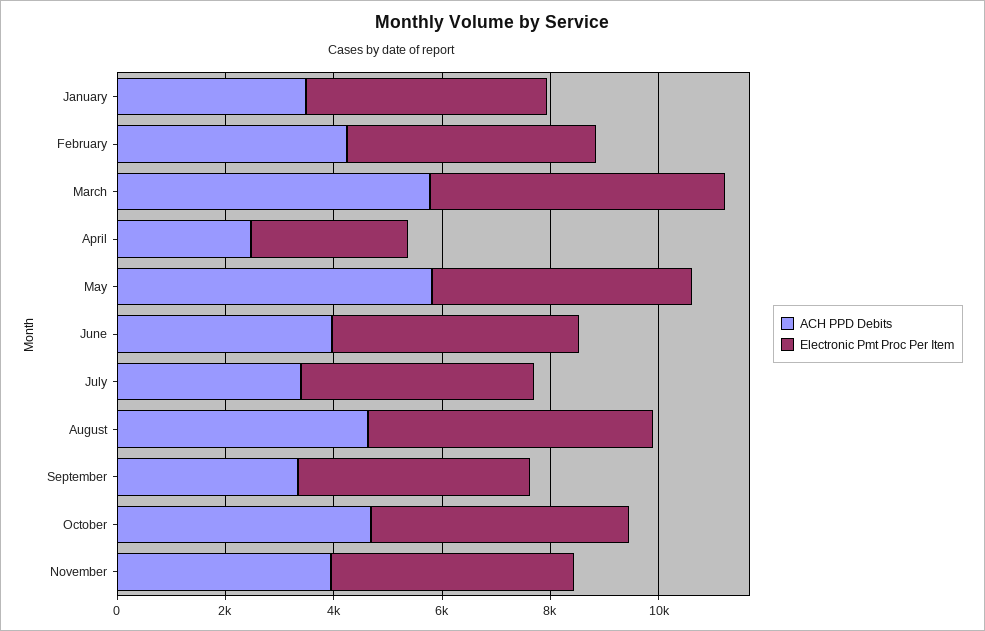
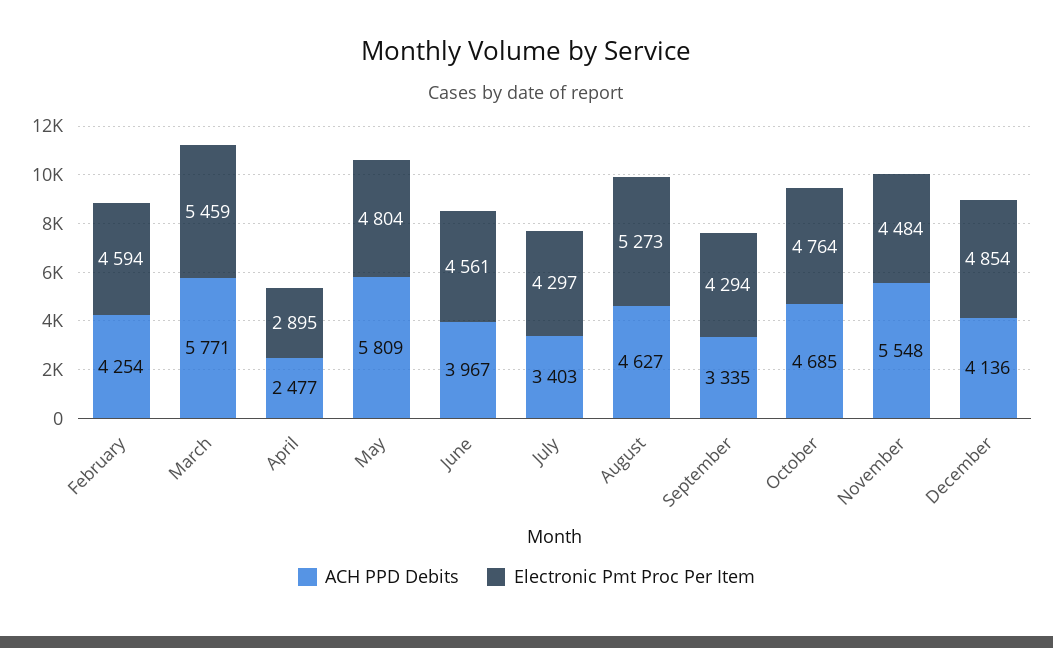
ACH PPD Debits, January: 3500 -> none
Electronic Pmt Proc Per Item, January: 4500 -> none
ACH PPD Debits, November: 4000 -> 5548
ACH PPD Debits, December: none -> 4136
Electronic Pmt Proc Per Item, December: none -> 4854

